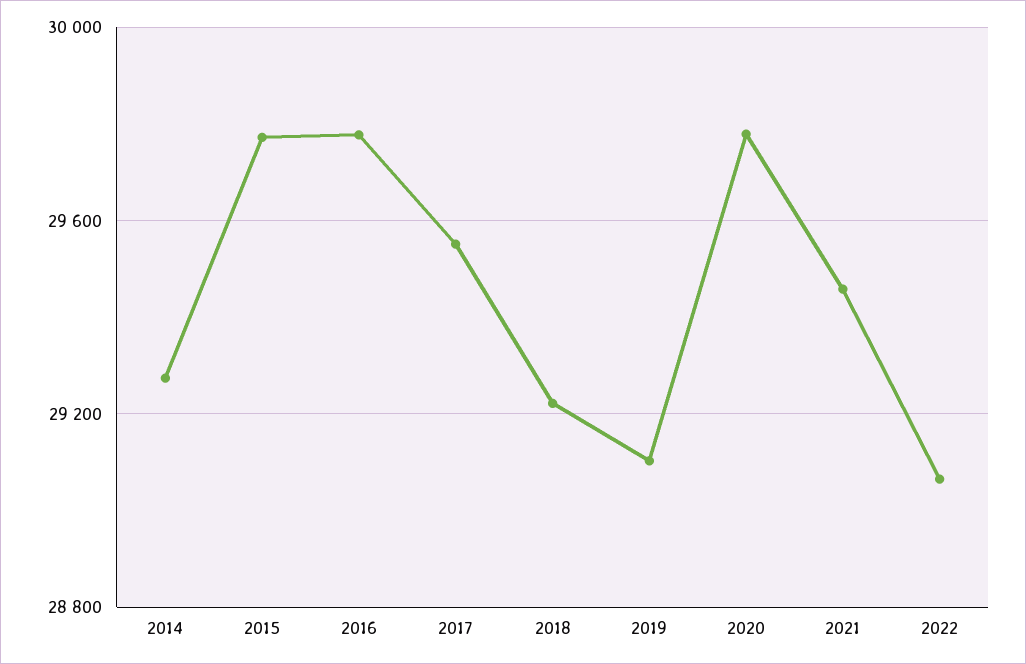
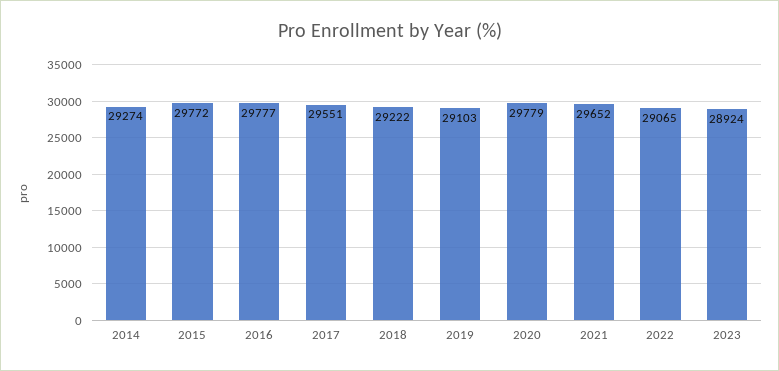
2021: 29450 -> 29652
2023: none -> 28924

